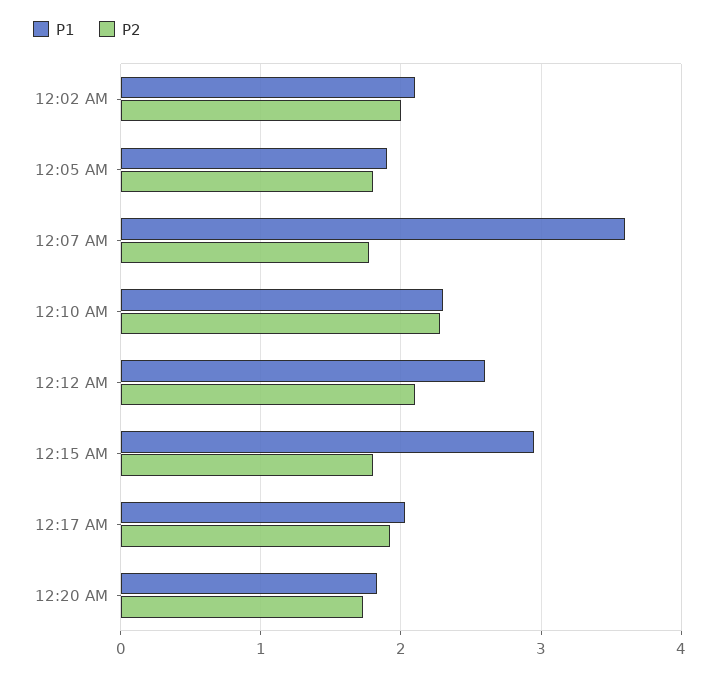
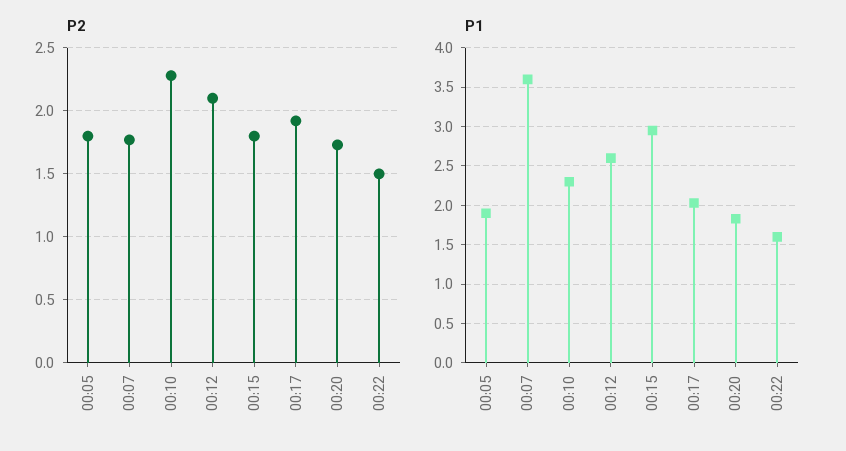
P1, 12:02 AM: 2.1 -> none
P2, 12:02 AM: 2 -> none
P2, 00:22: none -> 1.5
P1, 00:22: none -> 1.6

